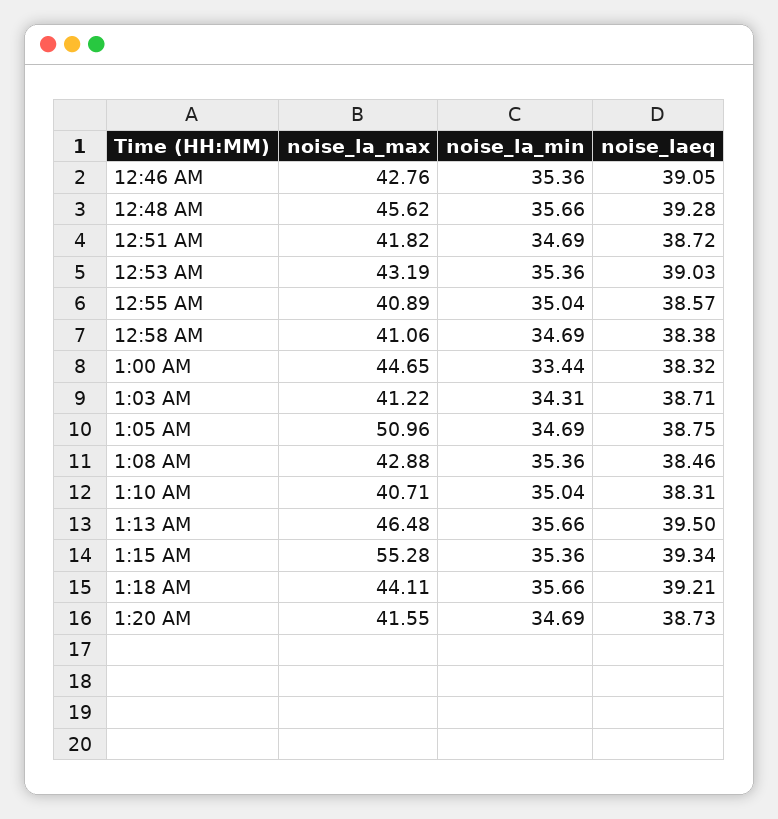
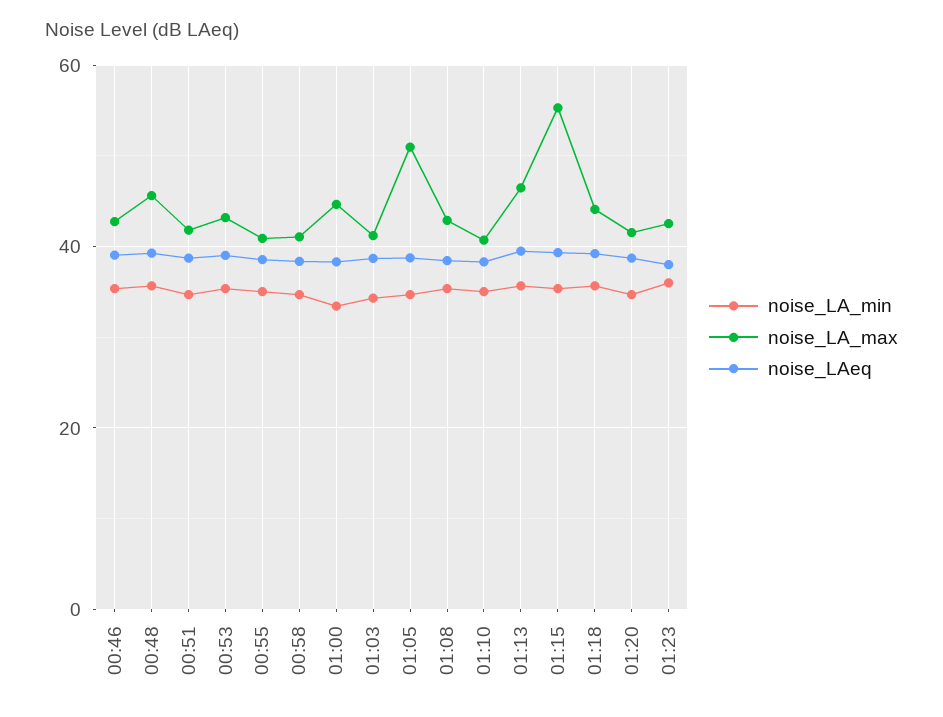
noise_la_min, 01:23: none -> 36
noise_la_max, 01:23: none -> 42
noise_laeq, 01:23: none -> 38

